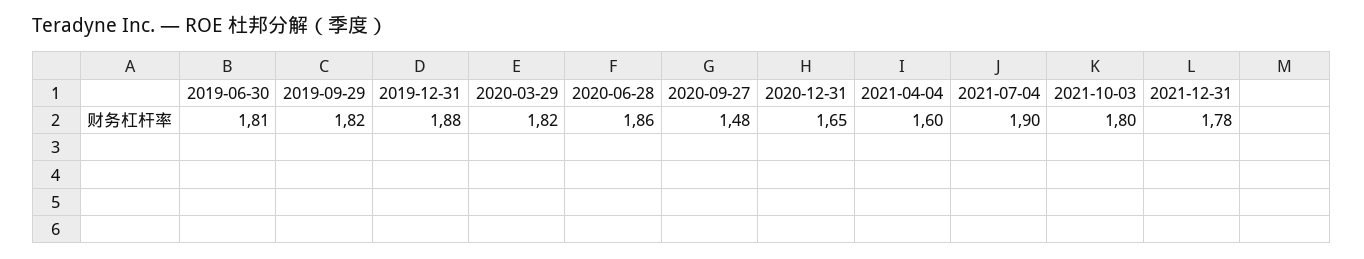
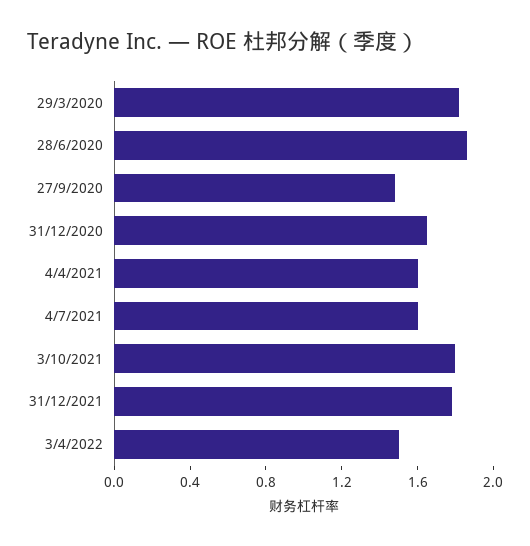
2019-06-30: 1.81 -> none
2019-09-29: 1.82 -> none
2019-12-31: 1.88 -> none
2021-07-04: 1.9 -> 1.6
3/4/2022: none -> 1.5

